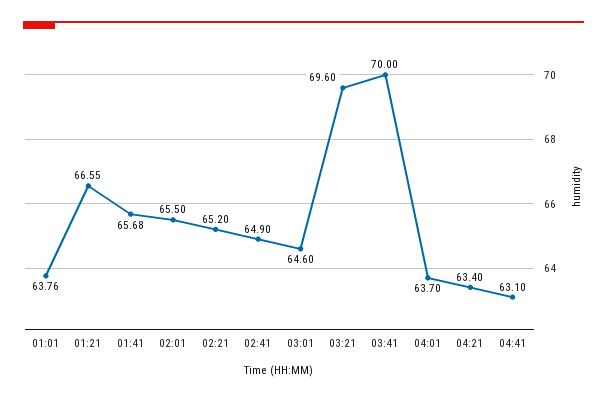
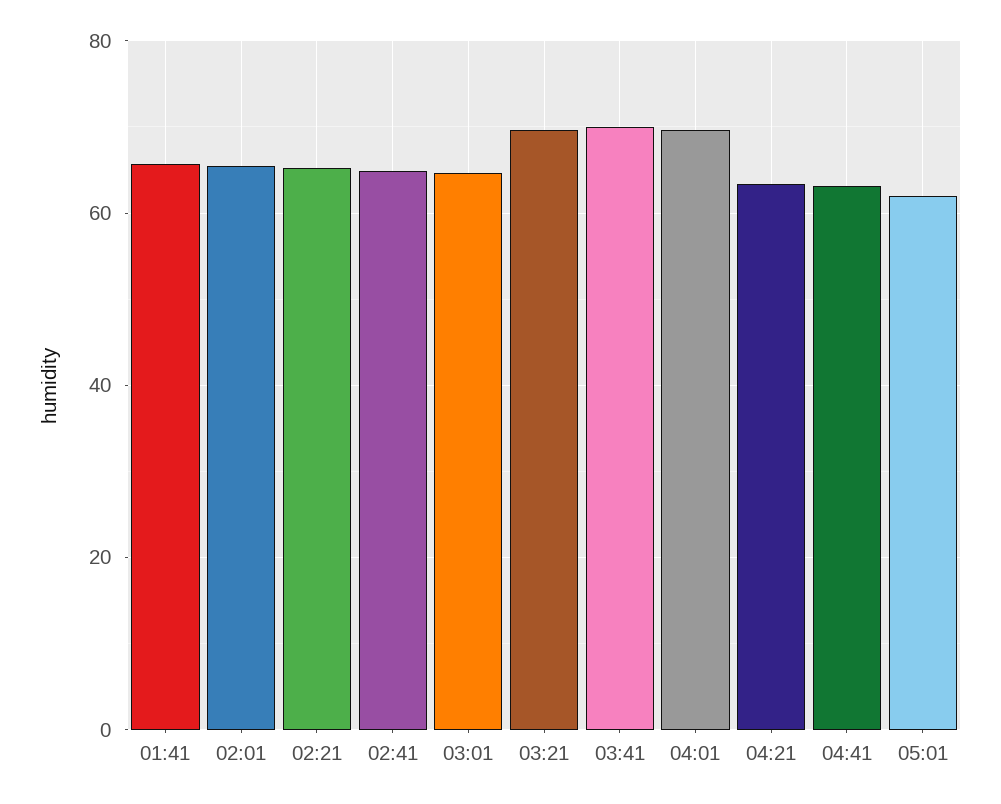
01:01: 63.76 -> none
01:21: 66.55 -> none
04:01: 63.7 -> 70
05:01: none -> 62

